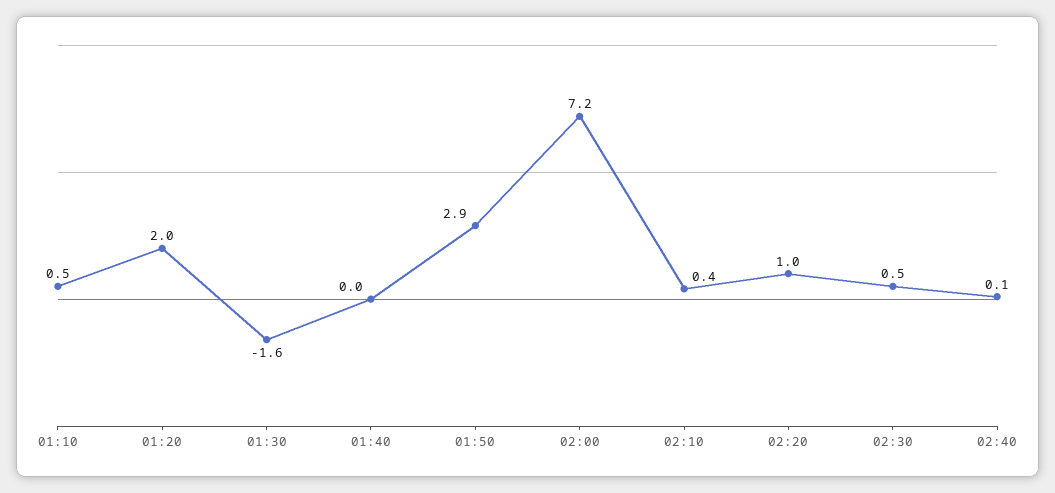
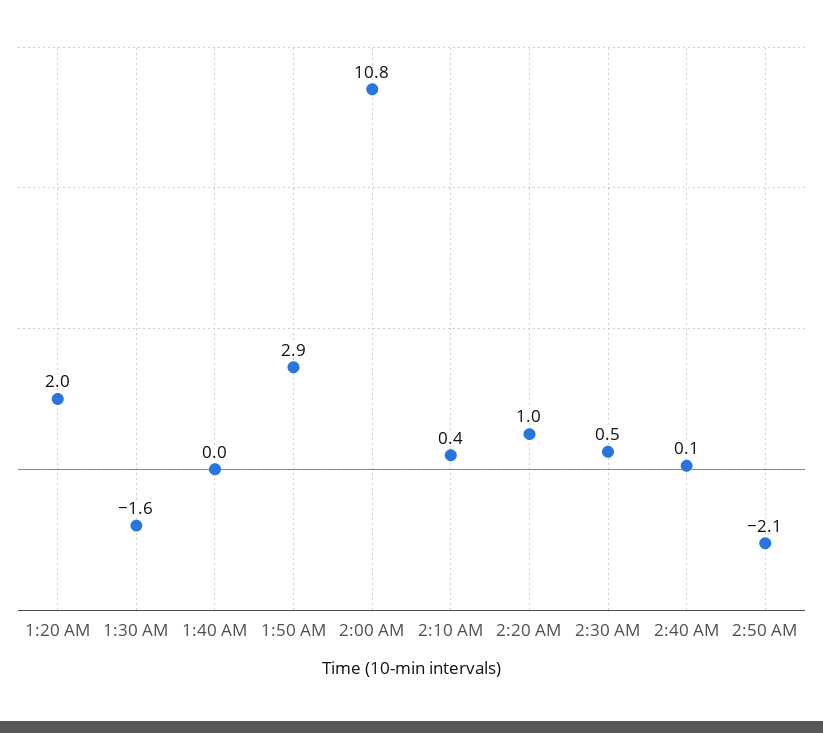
01:10: 0.5 -> none
02:00: 7.2 -> 10.8
2:50 AM: none -> -2.1

